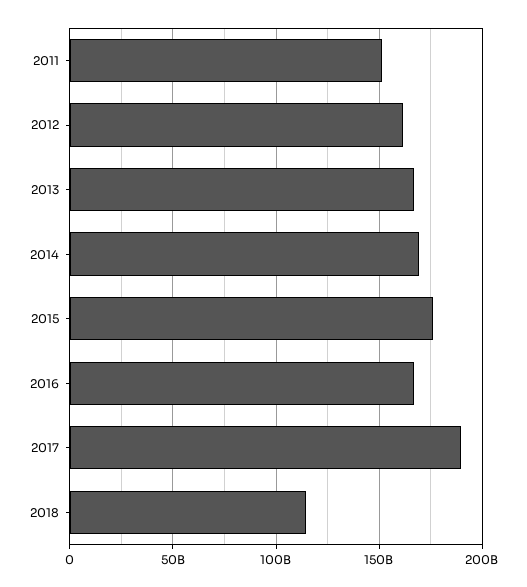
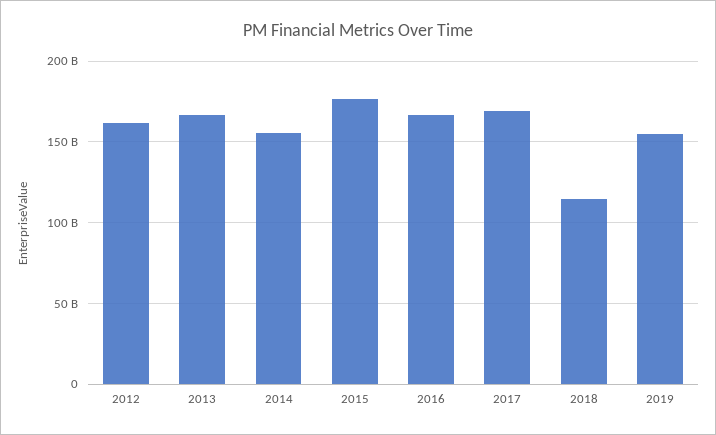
2011: 150000000000 -> none
2014: 170000000000 -> 155000000000
2017: 190000000000 -> 170000000000
2019: none -> 155000000000

